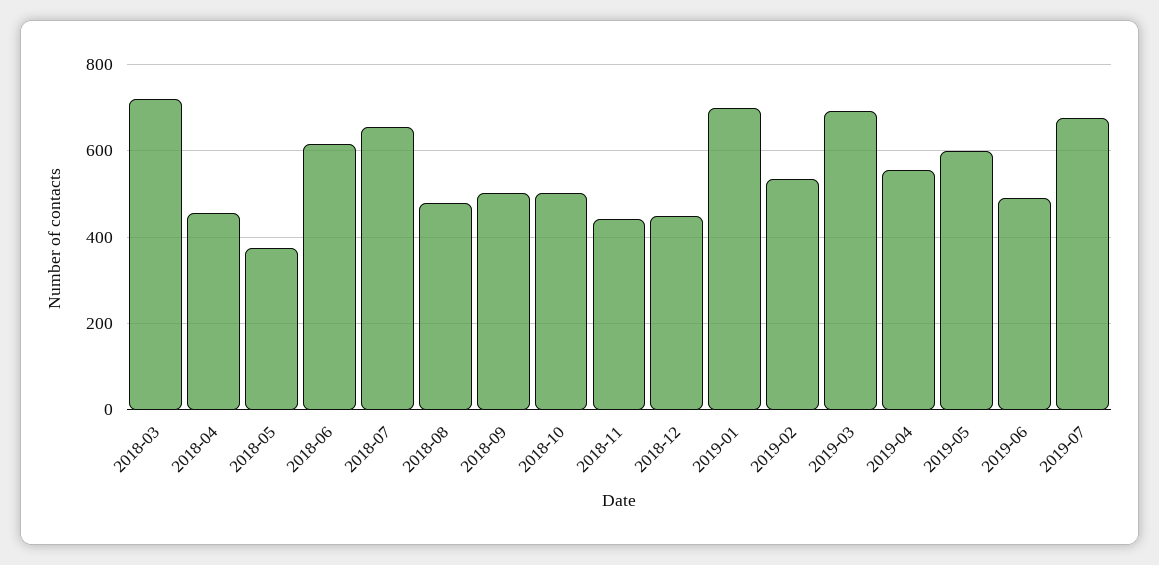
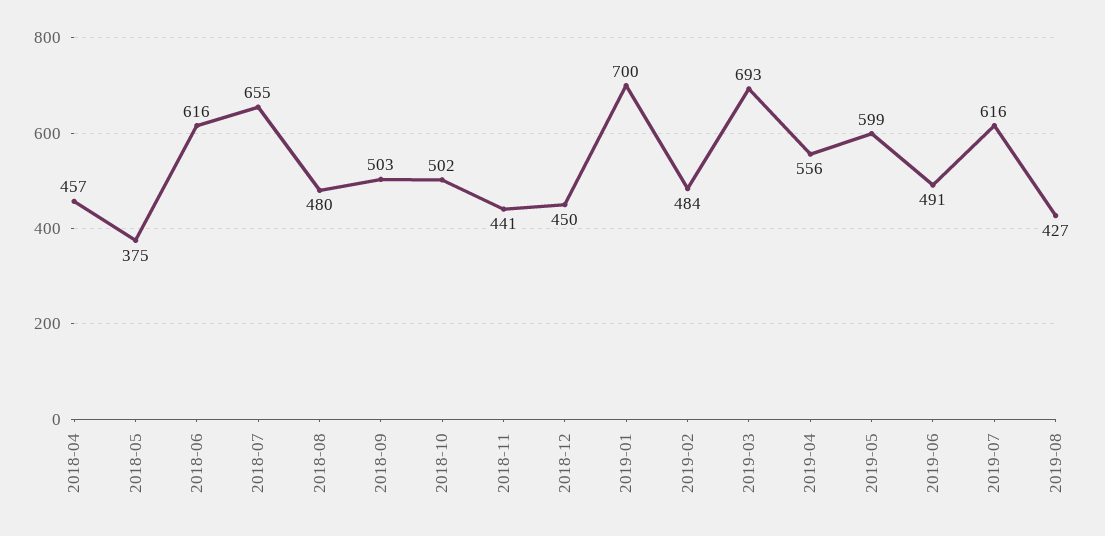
2018-03: 720 -> none
2019-02: 540 -> 484
2019-07: 680 -> 616
2019-08: none -> 427

